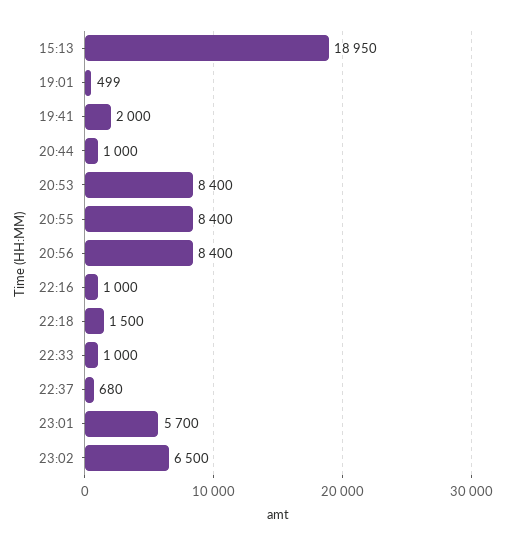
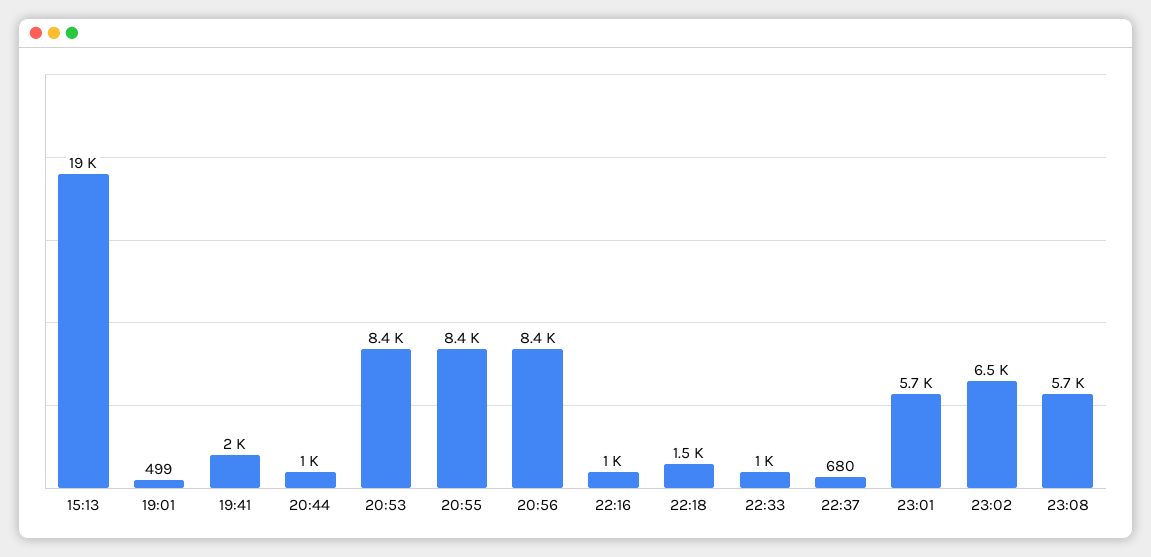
23:08: none -> 5700

